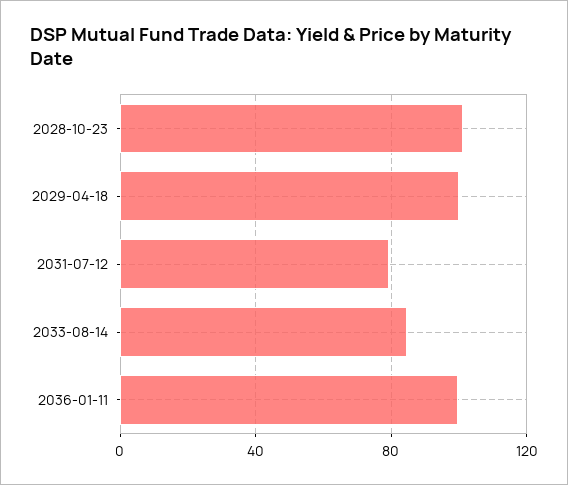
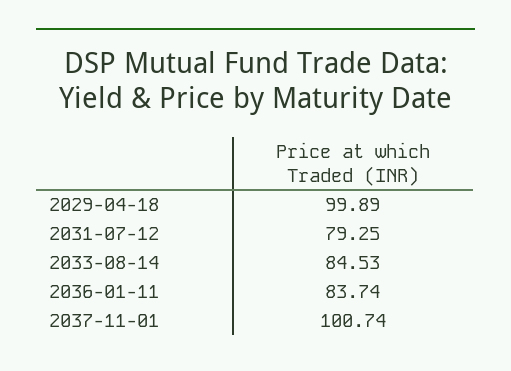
2028-10-23: 100 -> none
2036-01-11: 100 -> 83.74
2037-11-01: none -> 100.74

